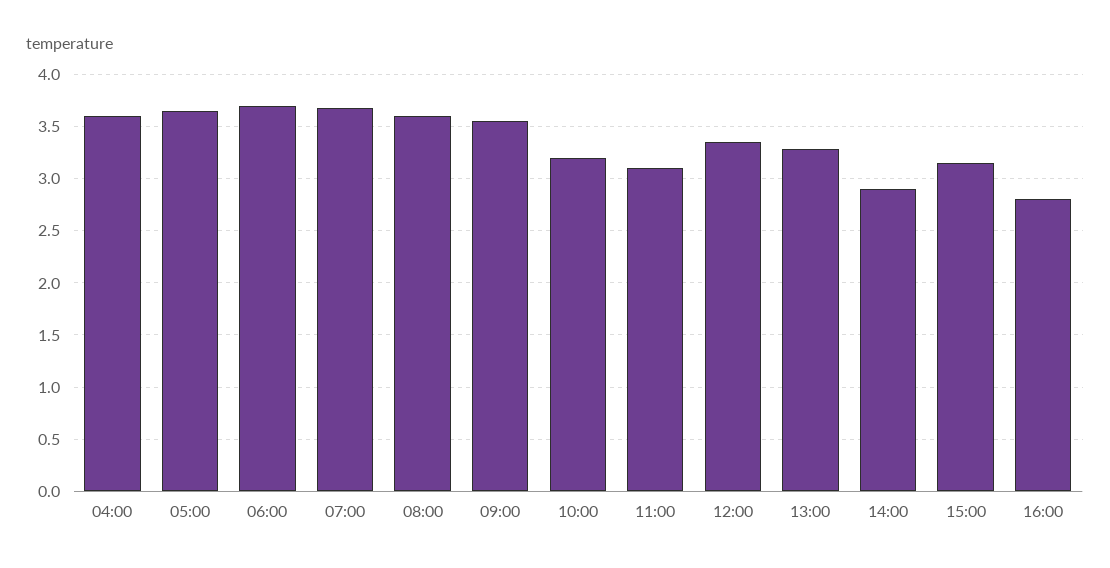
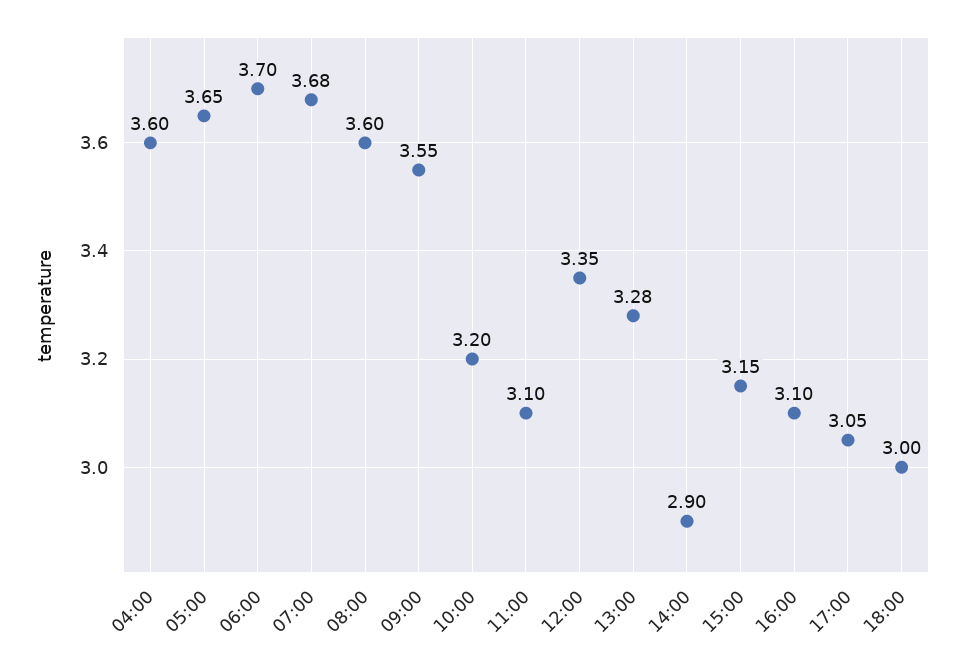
16:00: 2.8 -> 3.1
17:00: none -> 3.05
18:00: none -> 3

